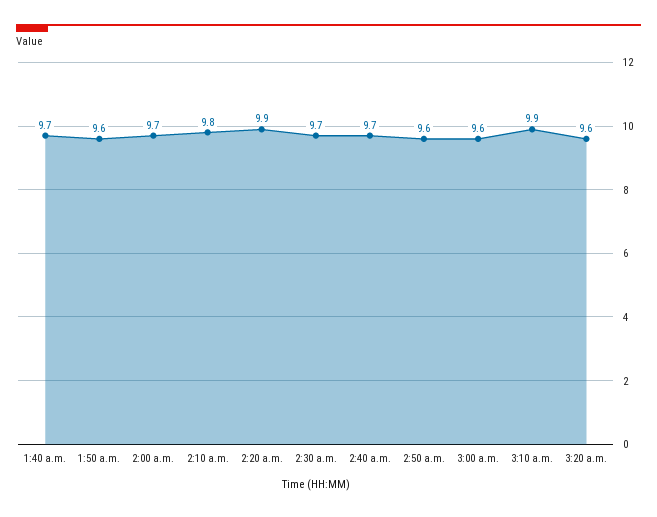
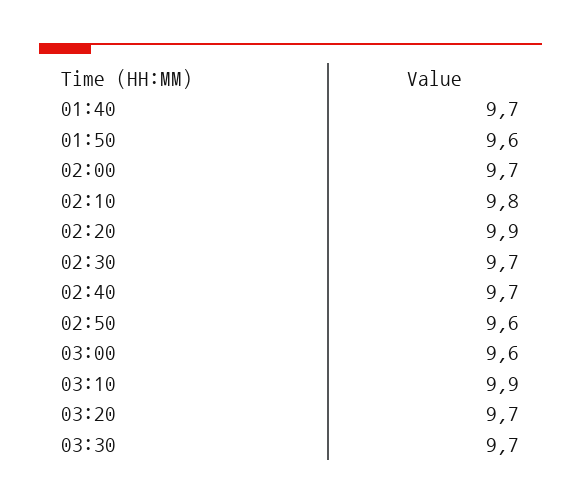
3:20 a.m.: 9.6 -> 9.7
03:30: none -> 9.7

